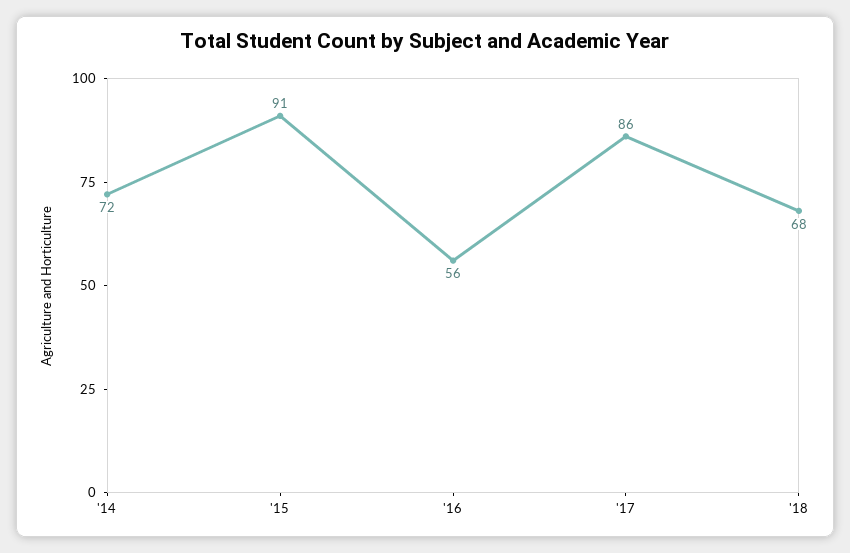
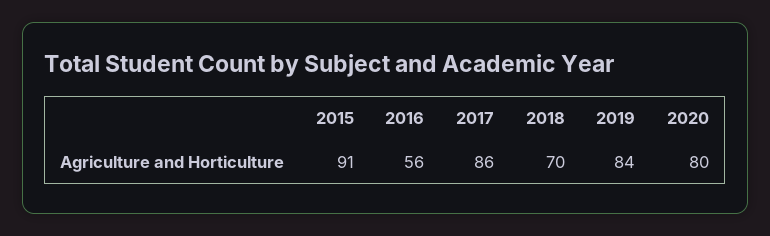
'14: 72 -> none
'18: 68 -> 70
2019: none -> 84
2020: none -> 80

